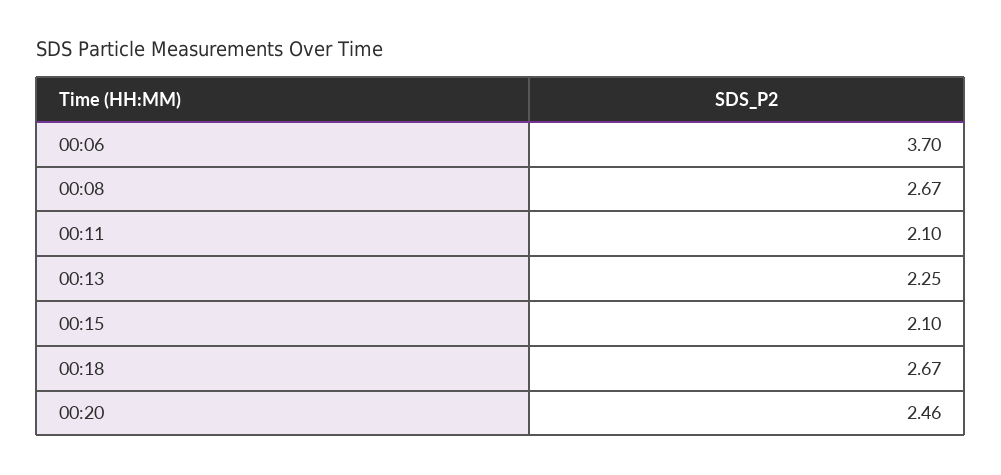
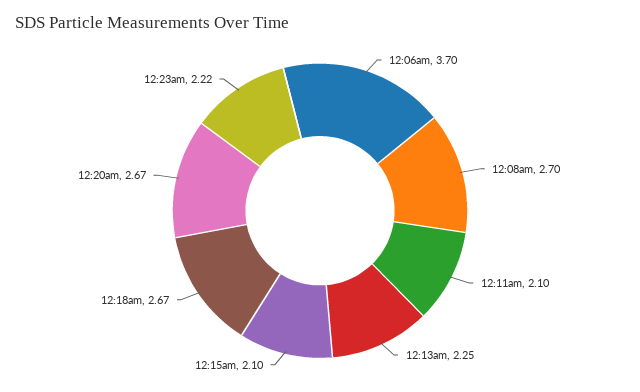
00:08: 2.67 -> 2.7
00:20: 2.46 -> 2.67
12:23am: none -> 2.22

